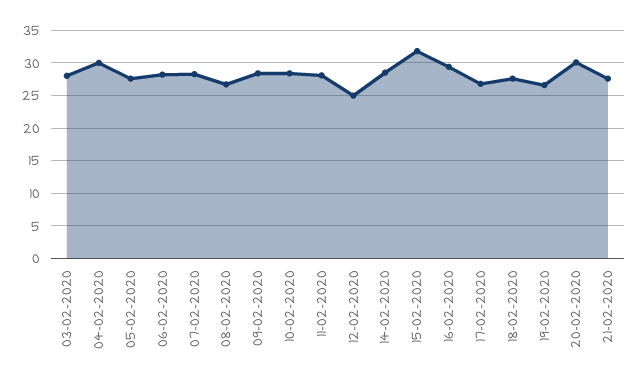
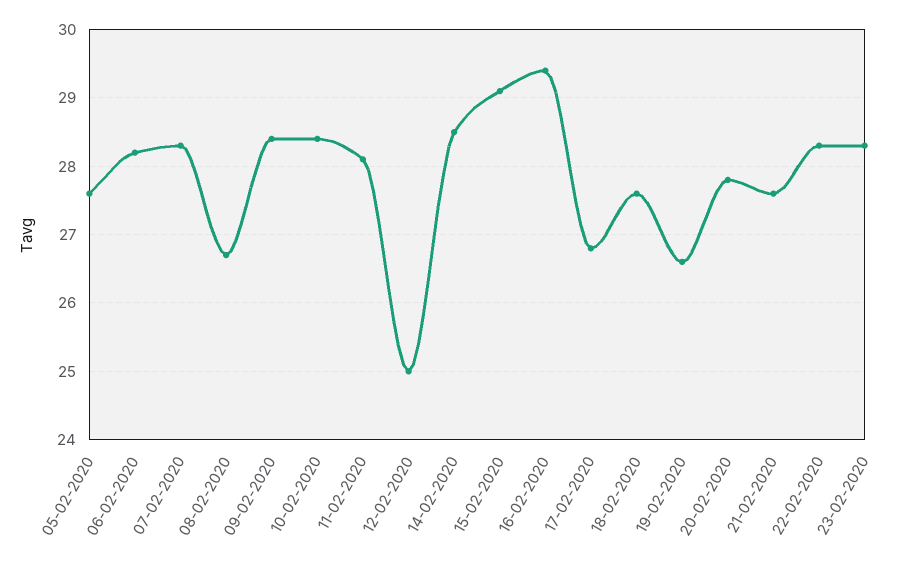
03-02-2020: 28 -> none
04-02-2020: 30 -> none
15-02-2020: 32 -> 29.1
20-02-2020: 30 -> 27.8
22-02-2020: none -> 28.3
23-02-2020: none -> 28.3

